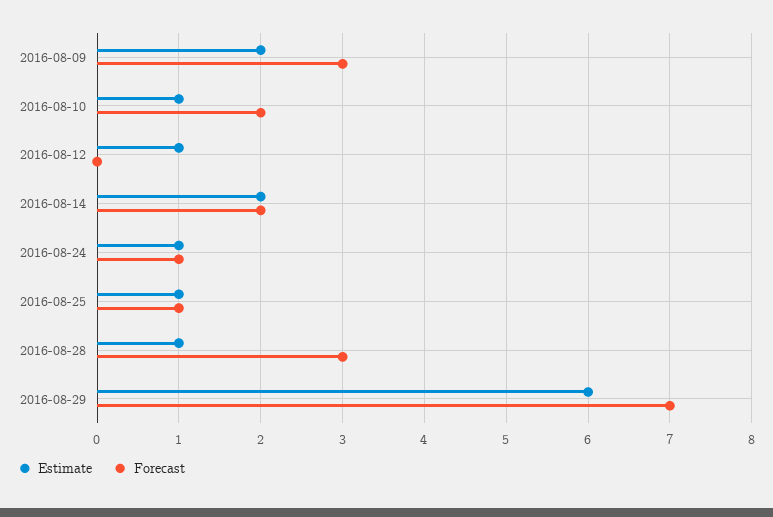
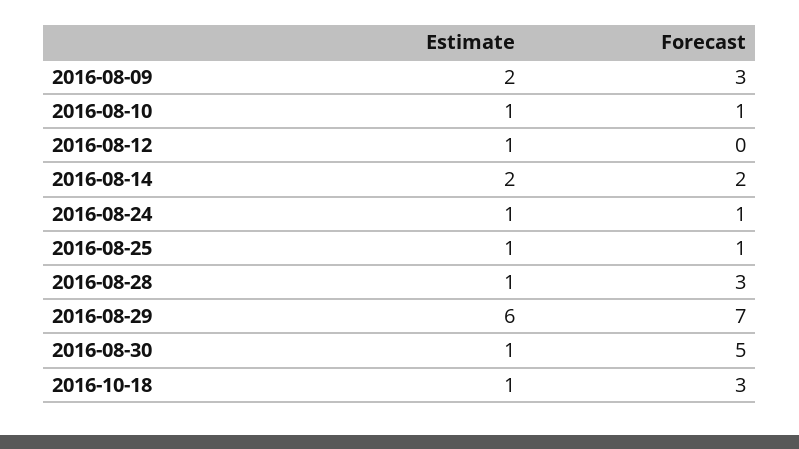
Forecast, 2016-08-10: 2 -> 1
Estimate, 2016-08-30: none -> 1
Forecast, 2016-08-30: none -> 5
Estimate, 2016-10-18: none -> 1
Forecast, 2016-10-18: none -> 3

